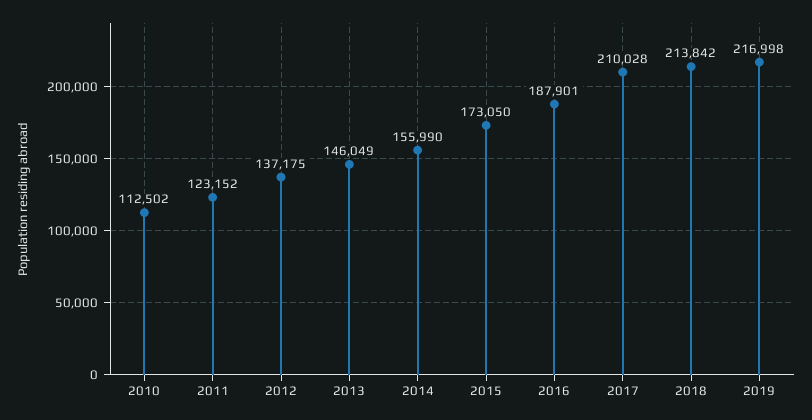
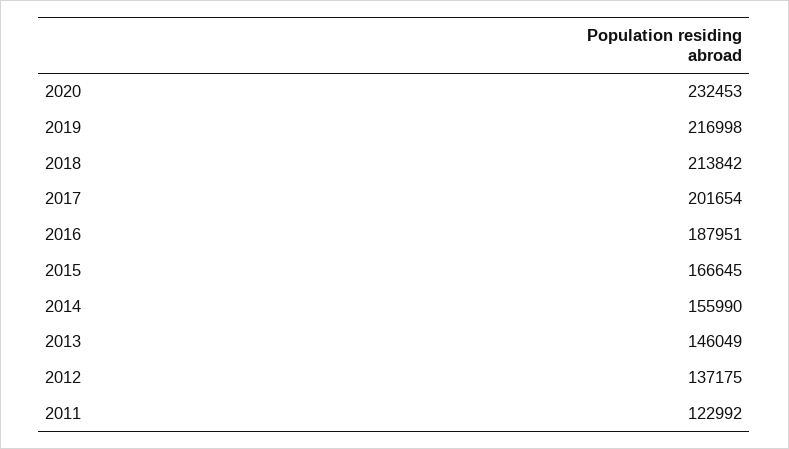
2010: 112502 -> none
2011: 123152 -> 122992
2015: 173050 -> 166645
2016: 187901 -> 187951
2017: 210028 -> 201654
2020: none -> 232453

